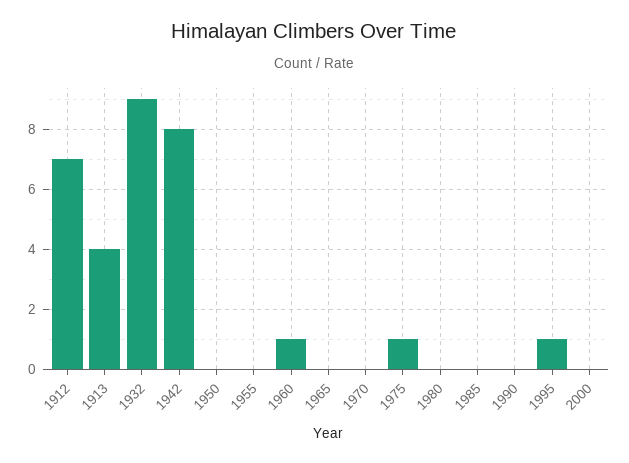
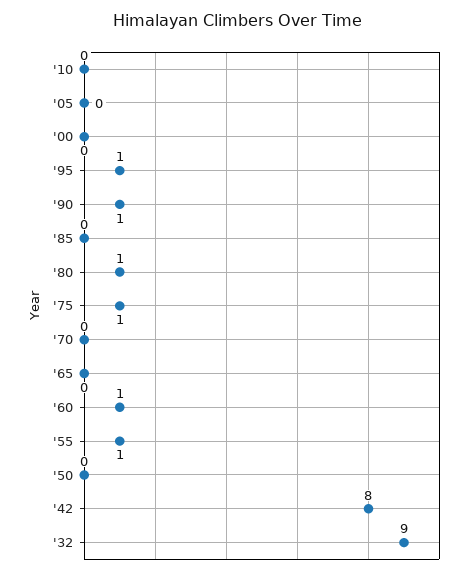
1912: 7 -> none
1913: 4 -> none
1955: 0 -> 1
1980: 0 -> 1
1990: 0 -> 1
'10: none -> 0
'05: none -> 0

